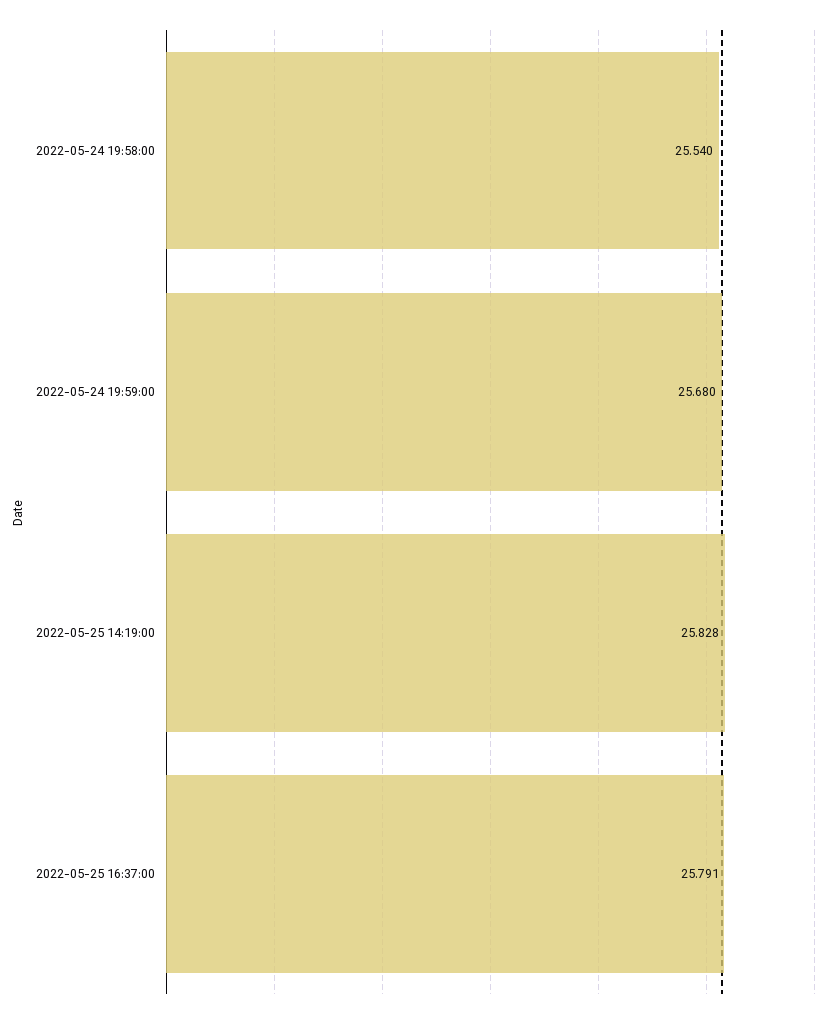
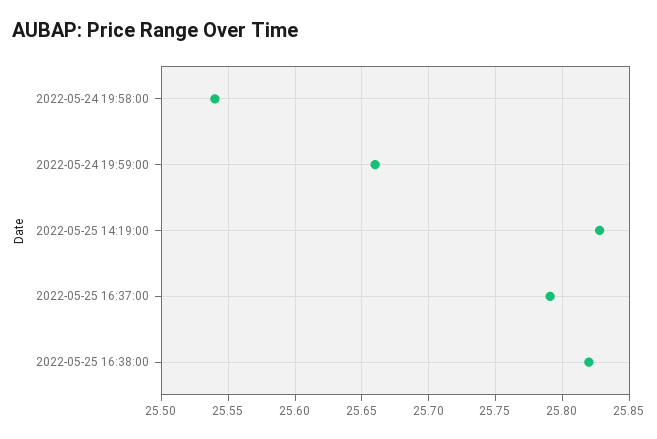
2022-05-24 19:59:00: 25.68 -> 25.66
2022-05-25 16:38:00: none -> 25.82

